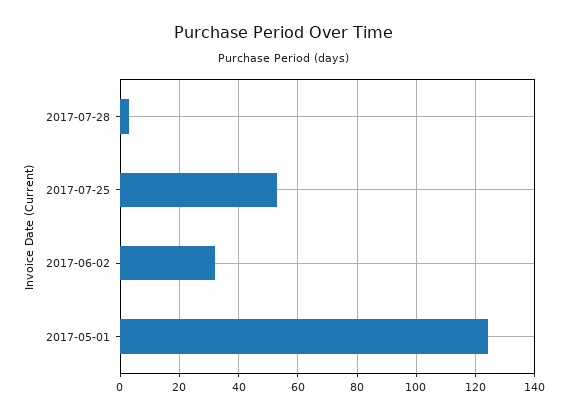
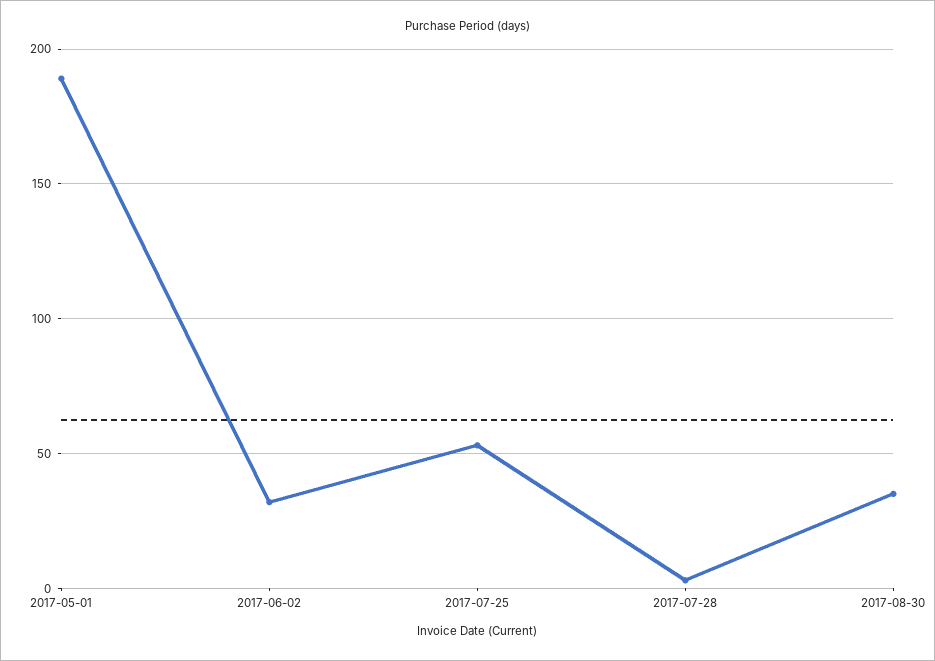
2017-05-01: 125 -> 190
2017-08-30: none -> 35

